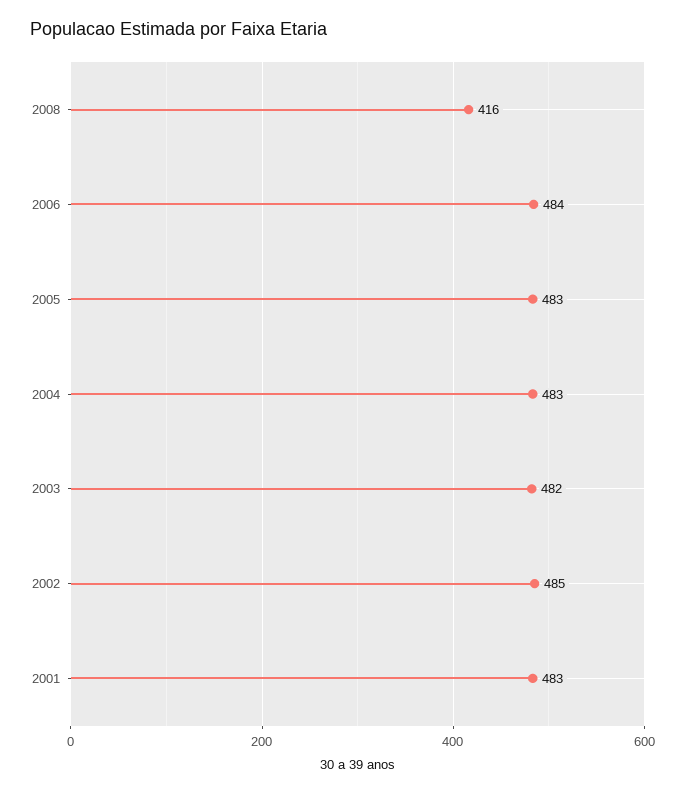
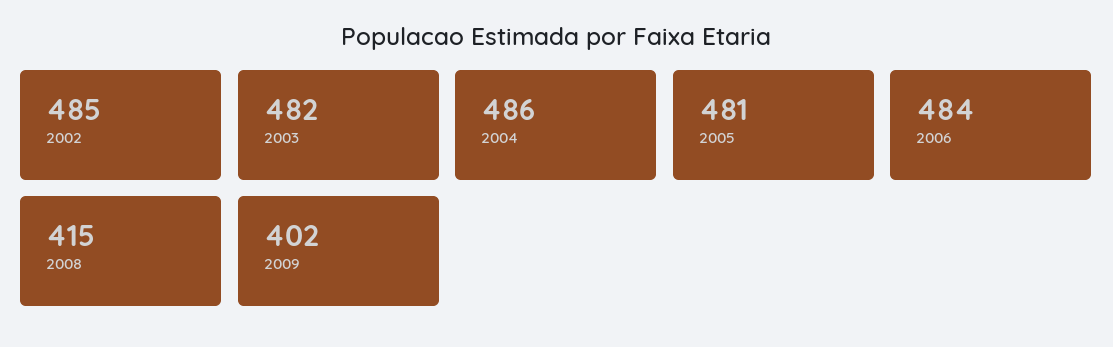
2008: 416 -> 415
2005: 483 -> 481
2004: 483 -> 486
2001: 483 -> none
2009: none -> 402

